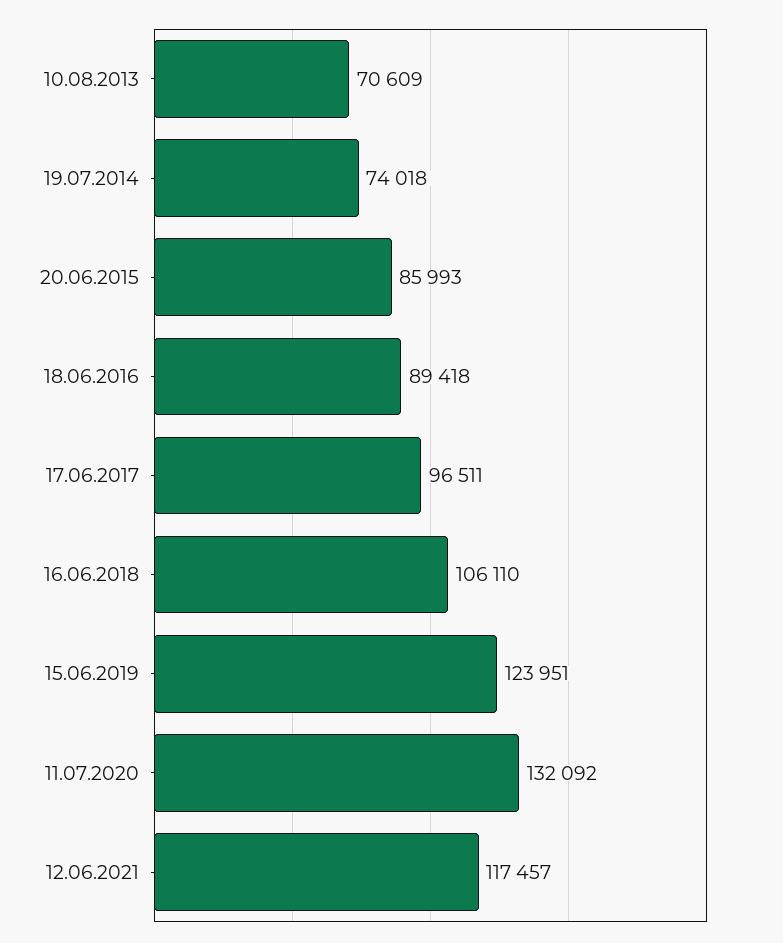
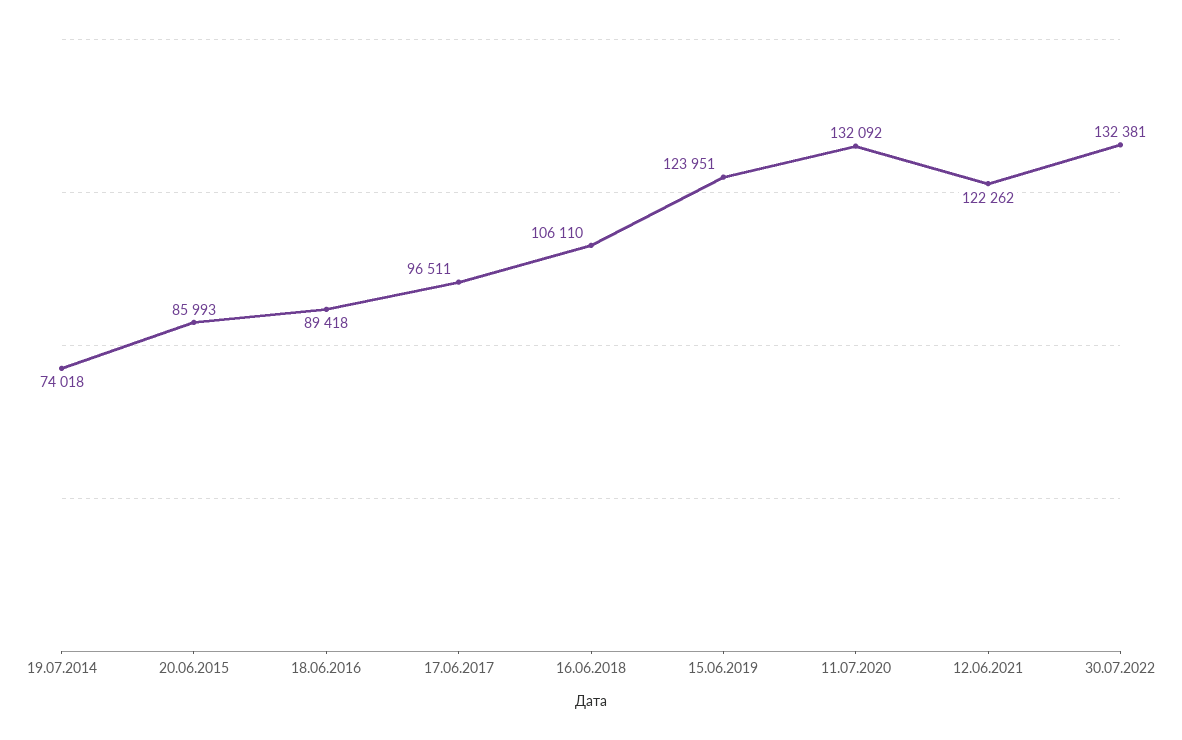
10.08.2013: 70609 -> none
12.06.2021: 117457 -> 122262
30.07.2022: none -> 132381

